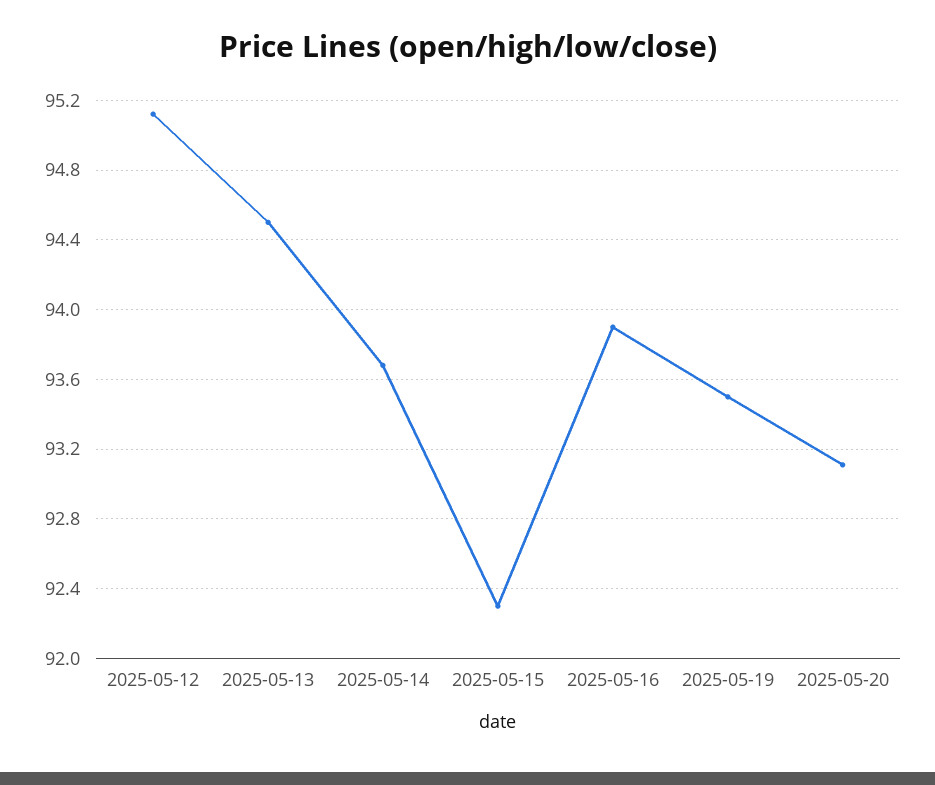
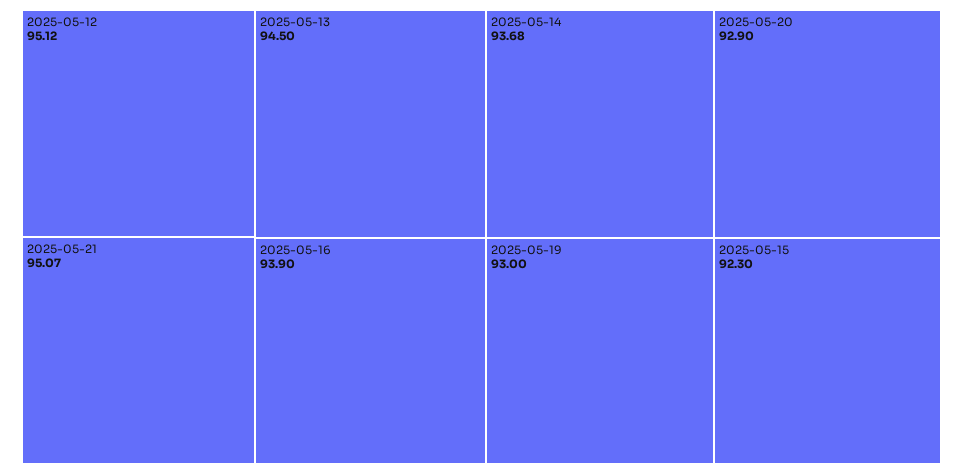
2025-05-19: 93.5 -> 93
2025-05-20: 93.1 -> 92.9
2025-05-21: none -> 95.07

